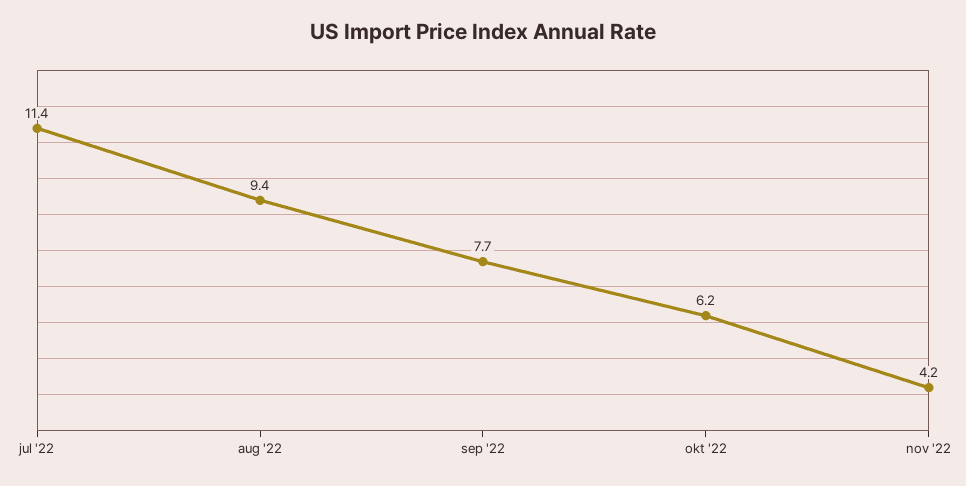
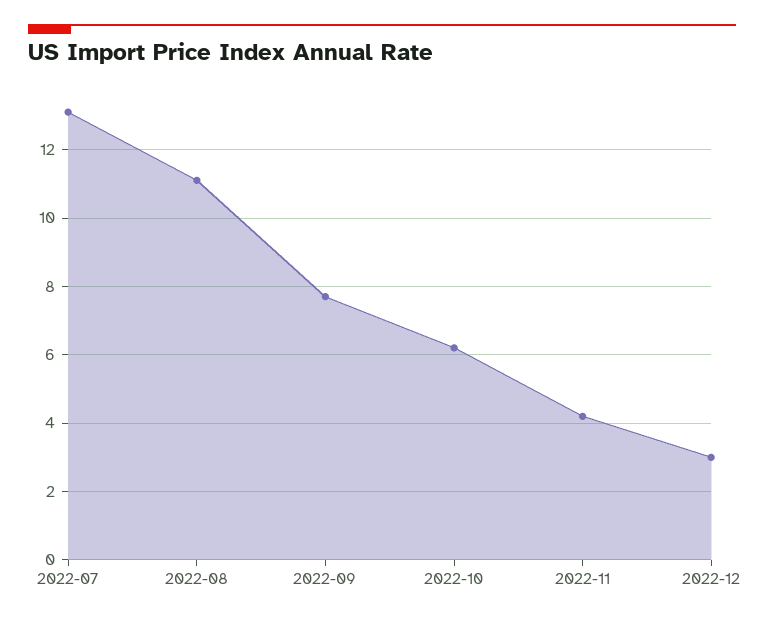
jul '22: 11.4 -> 13
aug '22: 9.4 -> 11
2022-12: none -> 3

